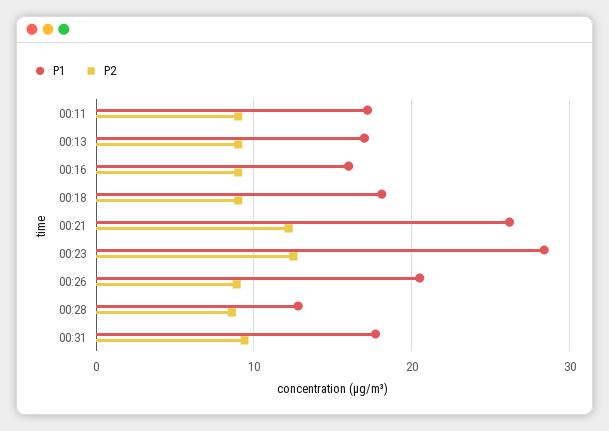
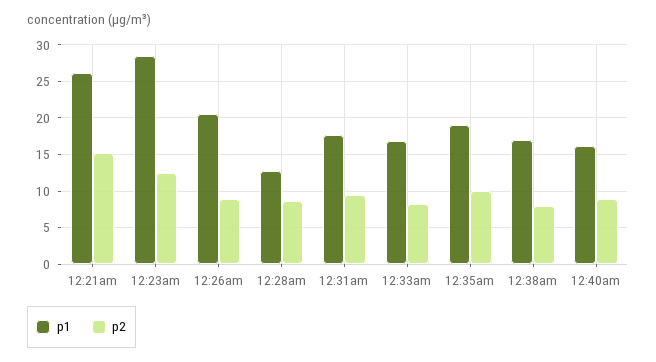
P1, 00:11: 17 -> none
P2, 00:11: 9 -> none
P1, 00:13: 17 -> none
P2, 00:13: 9 -> none
P1, 00:16: 16 -> none
P2, 00:16: 9 -> none
P1, 00:18: 18 -> none
P2, 00:18: 9 -> none
P2, 00:21: 12 -> 15
P1, 12:33am: none -> 17
P2, 12:33am: none -> 8
P1, 12:35am: none -> 19
P2, 12:35am: none -> 10
P1, 12:38am: none -> 17
P2, 12:38am: none -> 8
P1, 12:40am: none -> 16
P2, 12:40am: none -> 9

